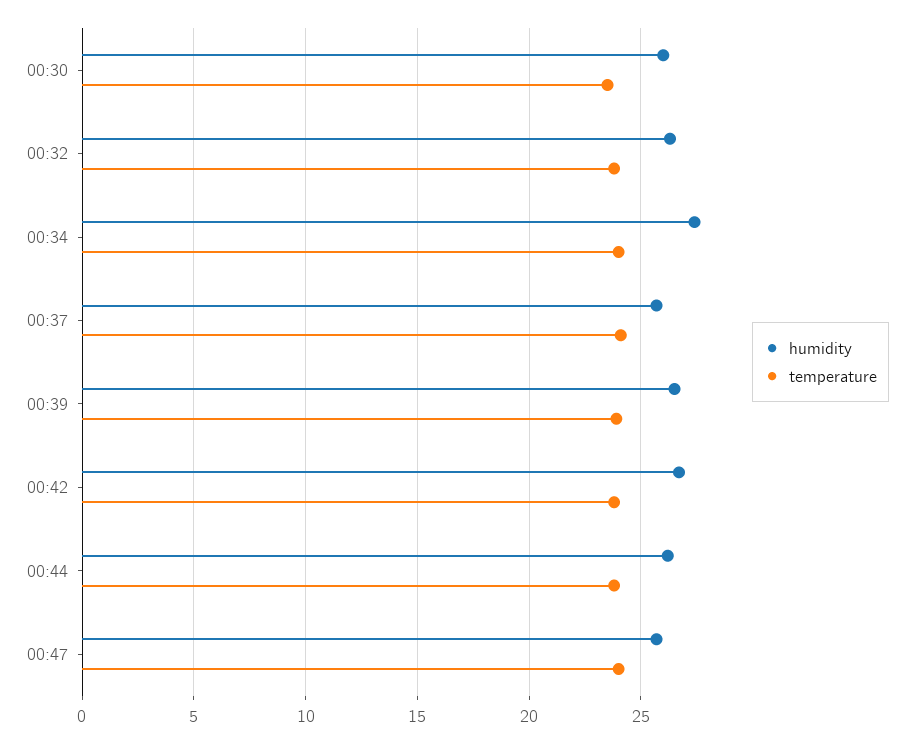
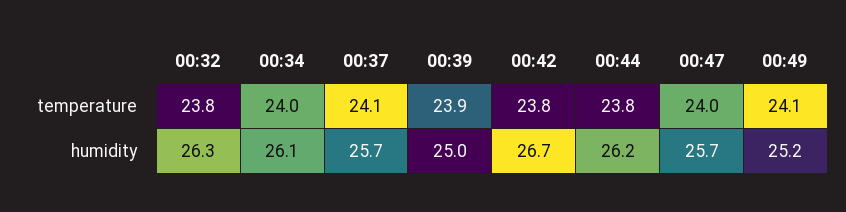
humidity, 00:30: 26 -> none
temperature, 00:30: 23.5 -> none
humidity, 00:34: 27.5 -> 26.1
humidity, 00:39: 26.5 -> 25
temperature, 00:49: none -> 24.1
humidity, 00:49: none -> 25.2

